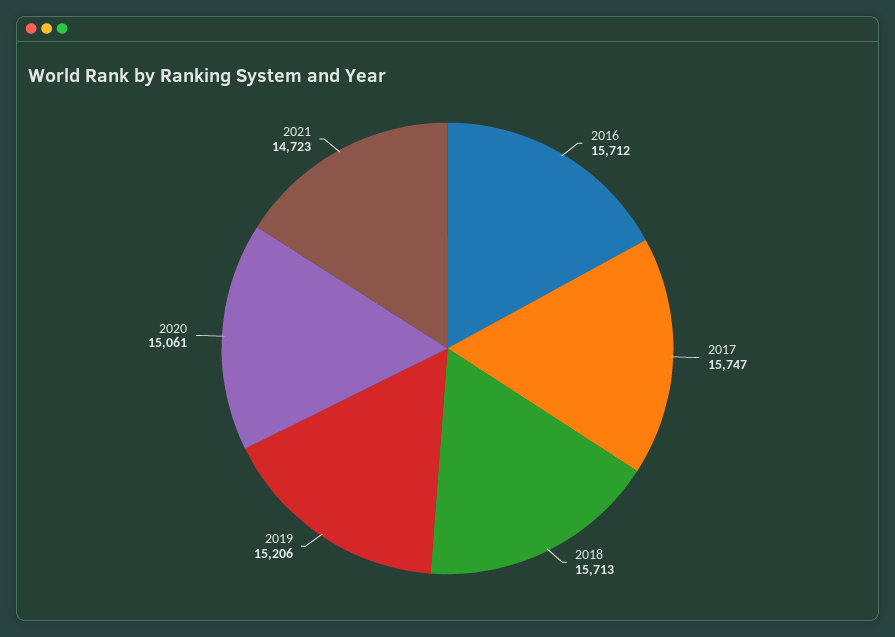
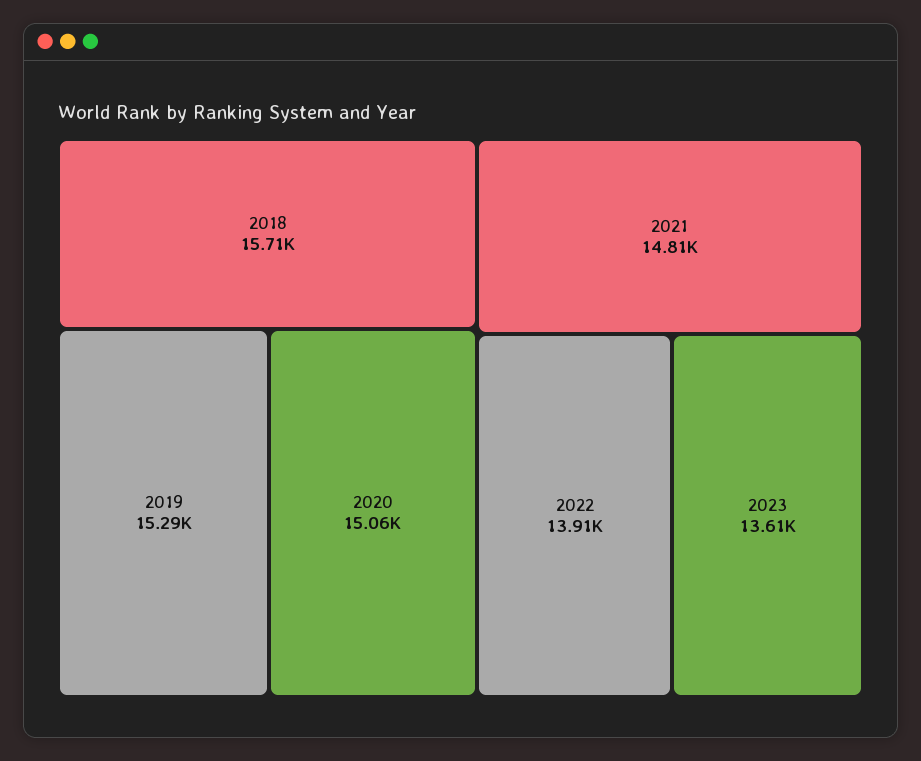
2016: 15712 -> none
2017: 15747 -> none
2019: 15206 -> 15290
2021: 14723 -> 14810
2022: none -> 13910
2023: none -> 13610

